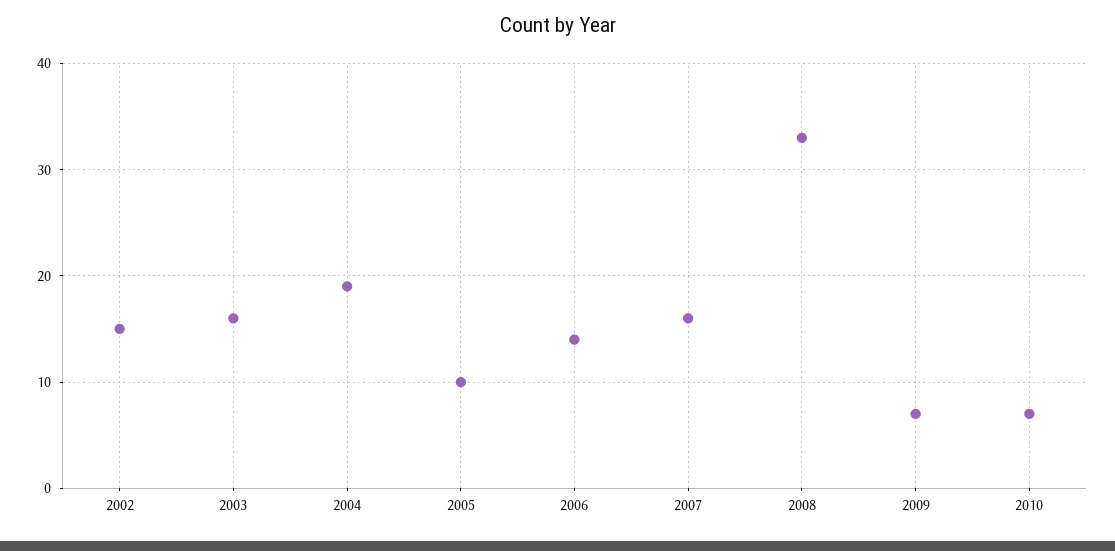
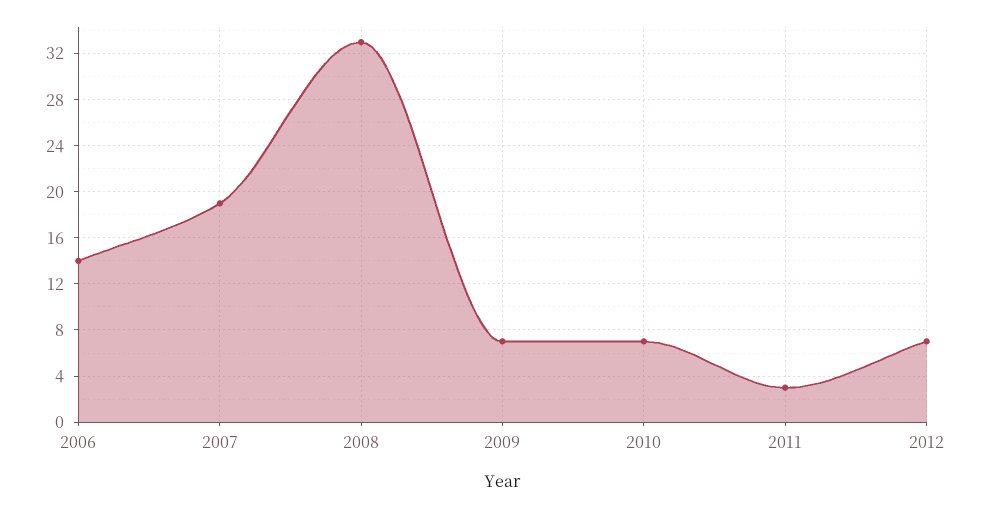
2002: 15 -> none
2003: 16 -> none
2004: 19 -> none
2005: 10 -> none
2007: 16 -> 19
2011: none -> 3
2012: none -> 7

